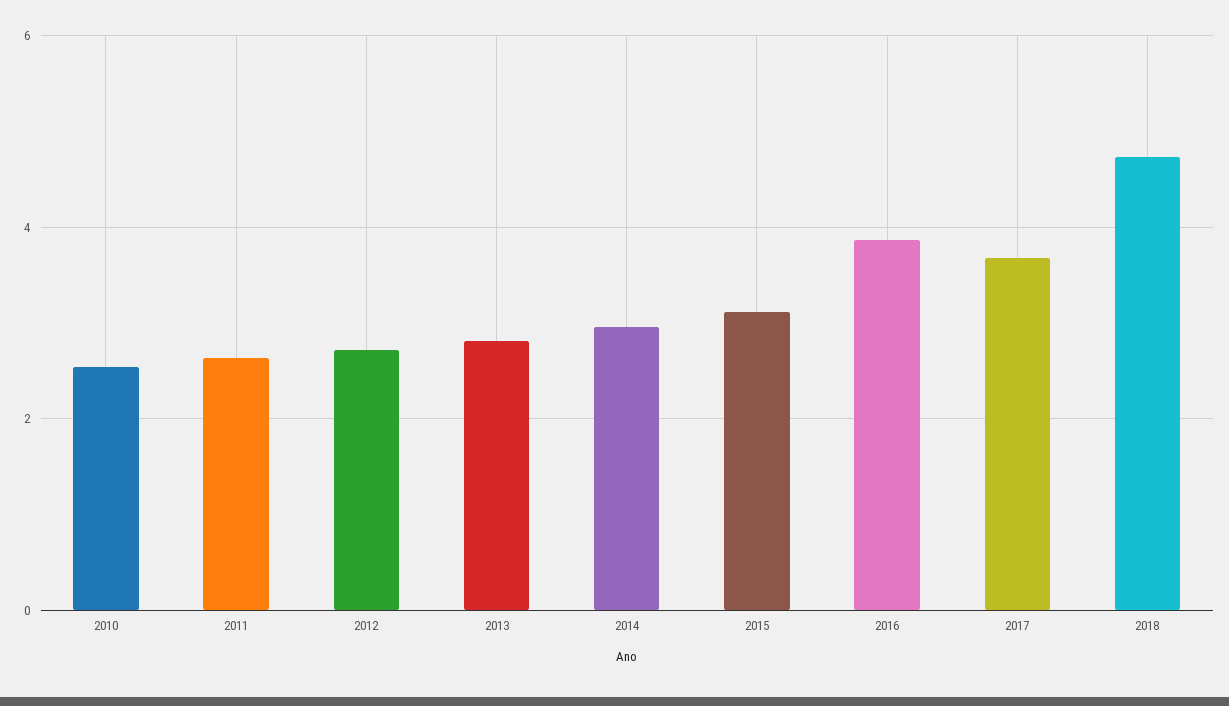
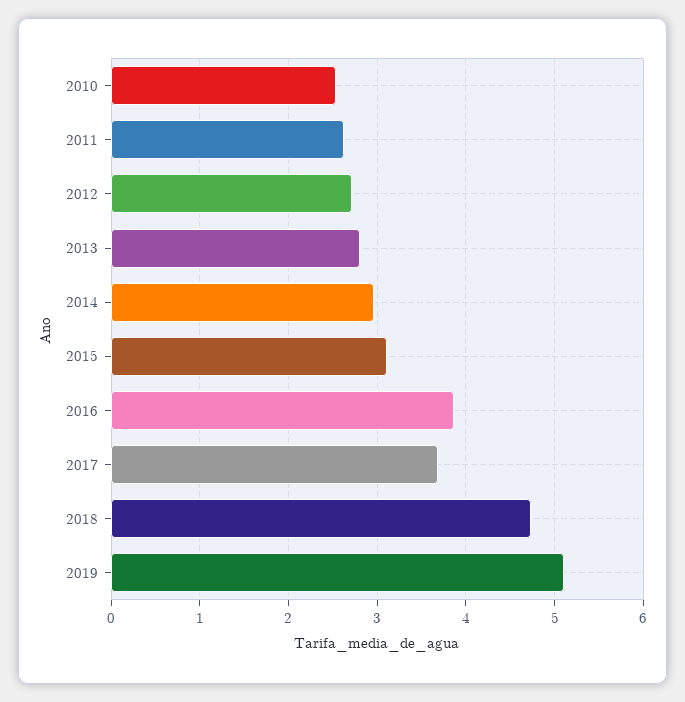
2019: none -> 5.1

